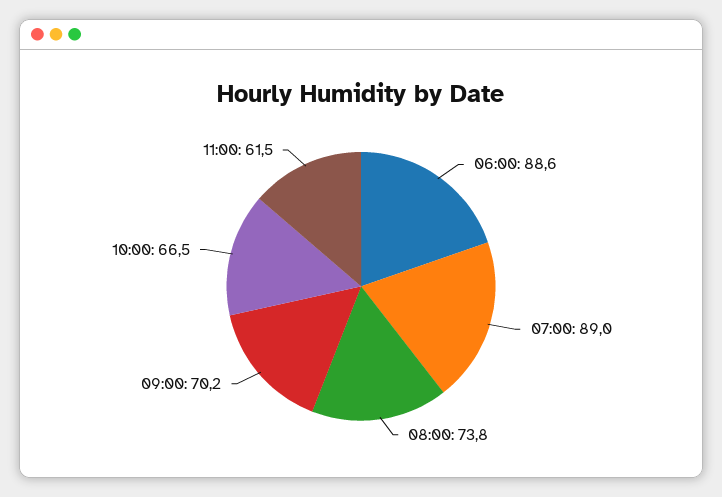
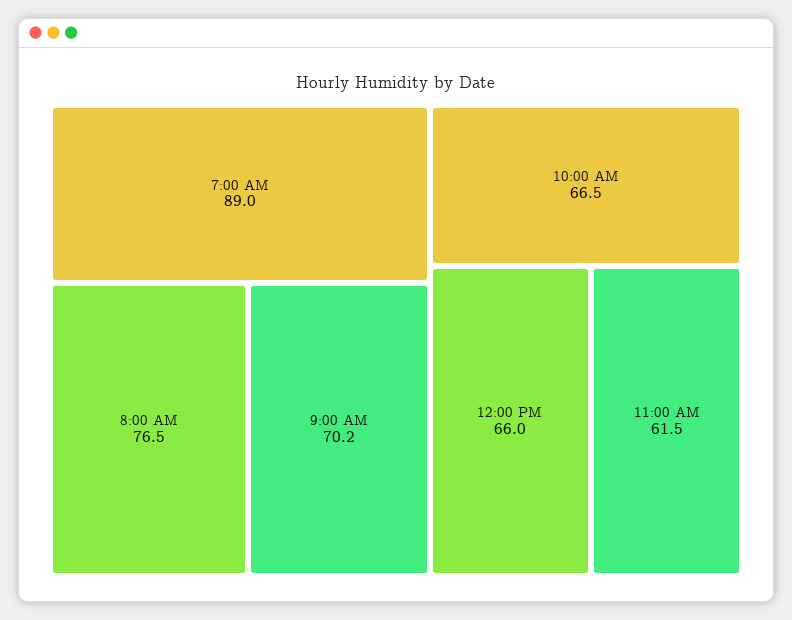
06:00: 88.6 -> none
08:00: 73.8 -> 76.5
12:00 PM: none -> 66

